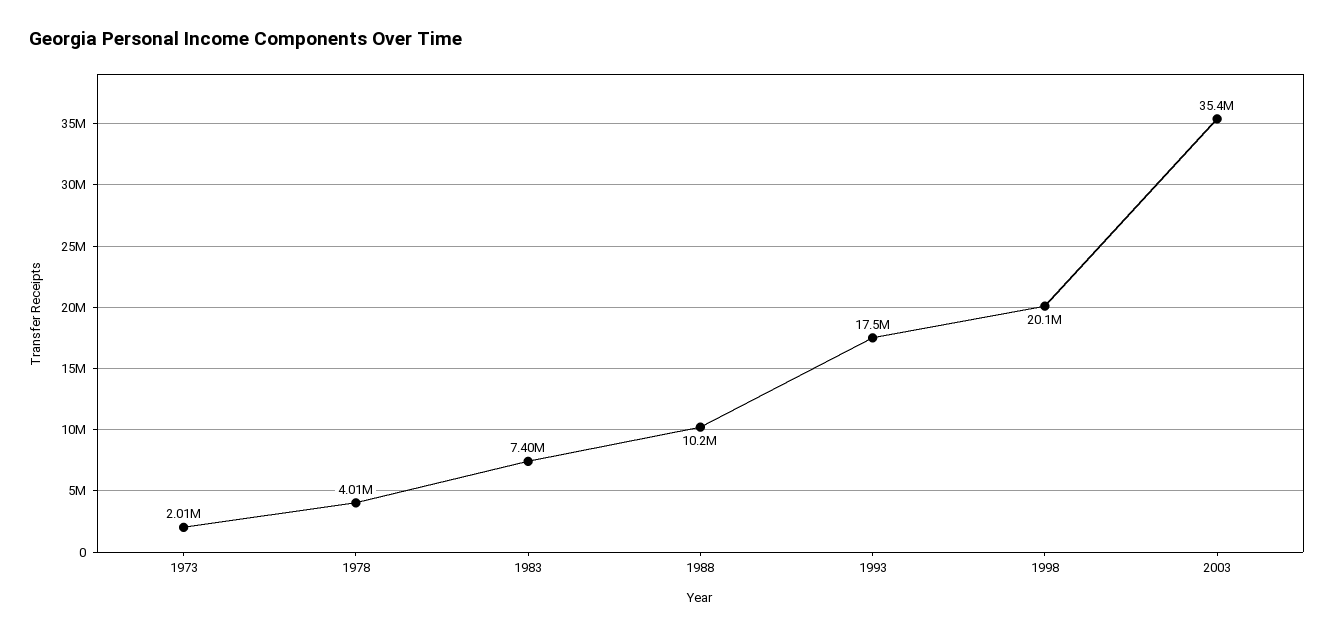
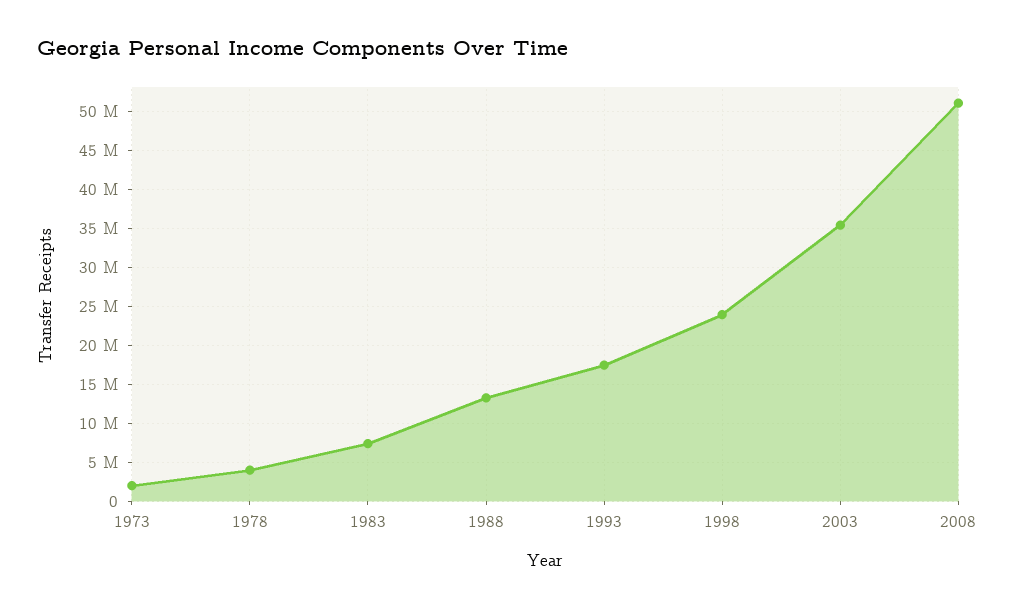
1988: 10200000 -> 13000000
1998: 20100000 -> 24000000
2008: none -> 51000000

